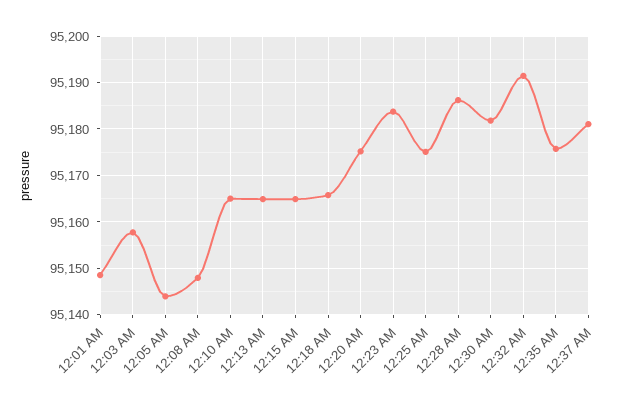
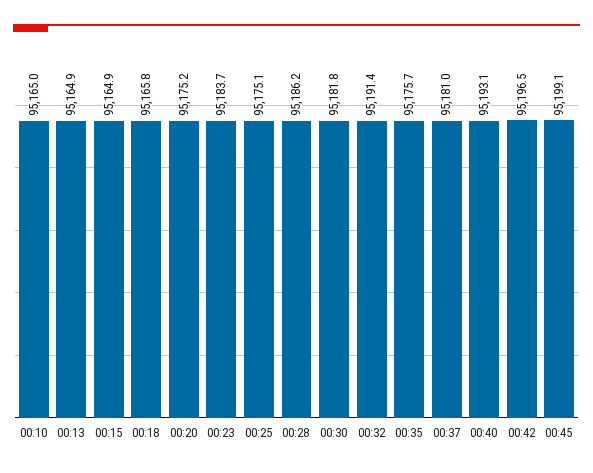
12:01 AM: 95148 -> none
12:03 AM: 95158 -> none
12:05 AM: 95144 -> none
12:08 AM: 95148 -> none
00:40: none -> 95193.1
00:42: none -> 95196.5
00:45: none -> 95199.1

